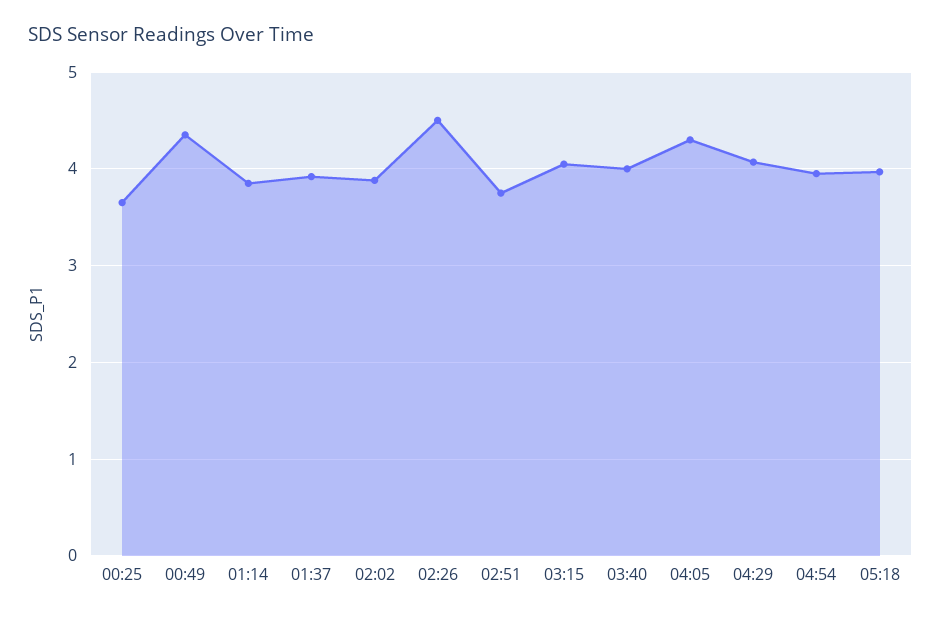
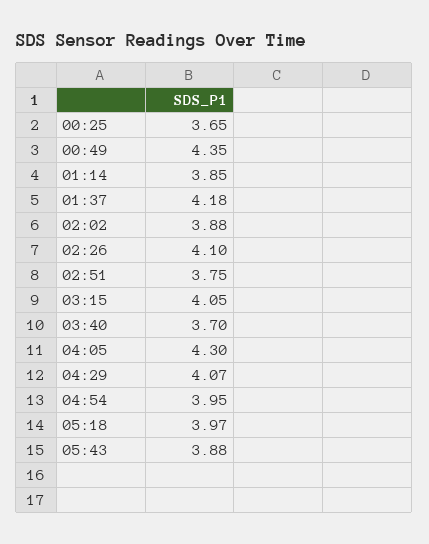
01:37: 3.9 -> 4.18
02:26: 4.5 -> 4.1
03:40: 4 -> 3.7
05:43: none -> 3.88

